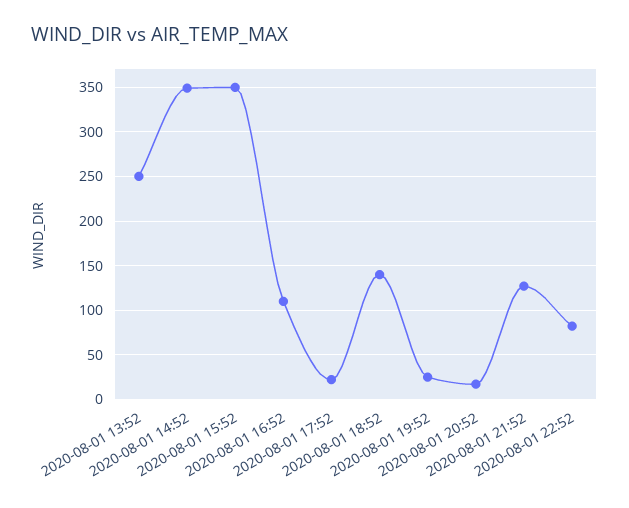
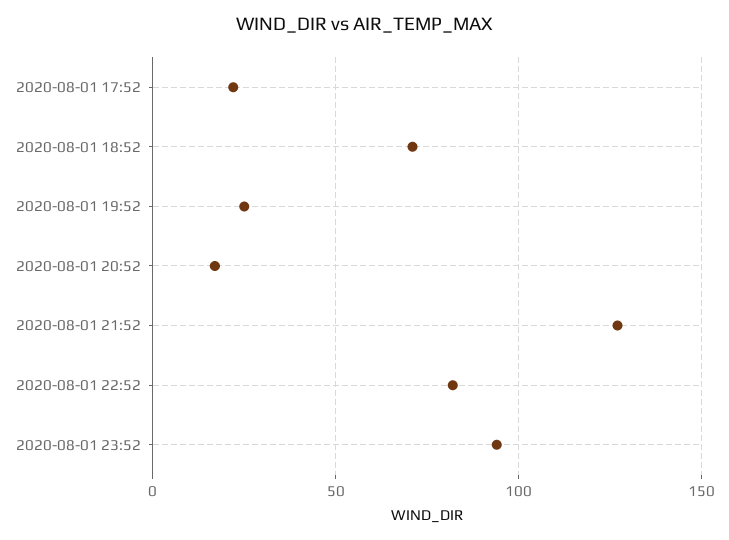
2020-08-01 13:52: 250 -> none
2020-08-01 14:52: 350 -> none
2020-08-01 15:52: 350 -> none
2020-08-01 16:52: 110 -> none
2020-08-01 18:52: 140 -> 70
2020-08-01 23:52: none -> 95

